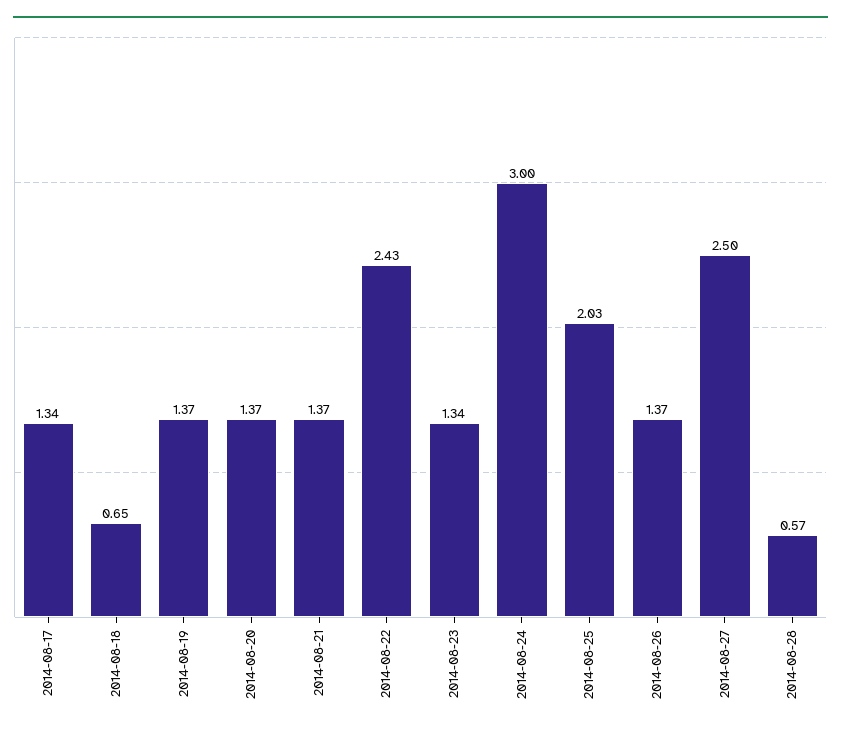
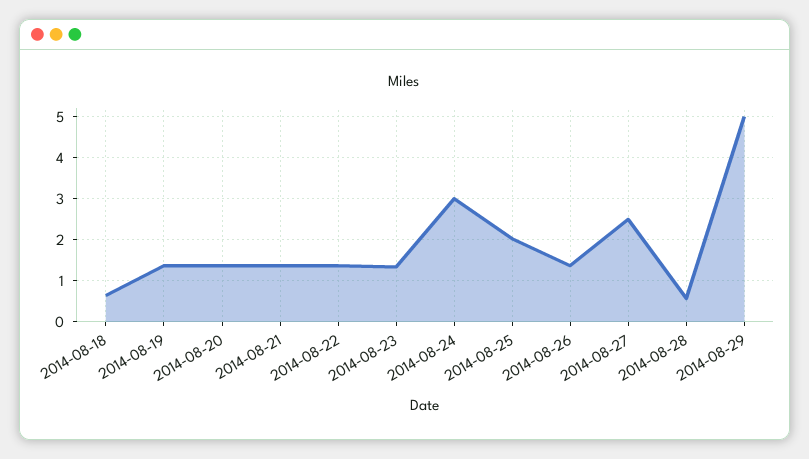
2014-08-17: 1.34 -> none
2014-08-22: 2.43 -> 1.4
2014-08-29: none -> 5

